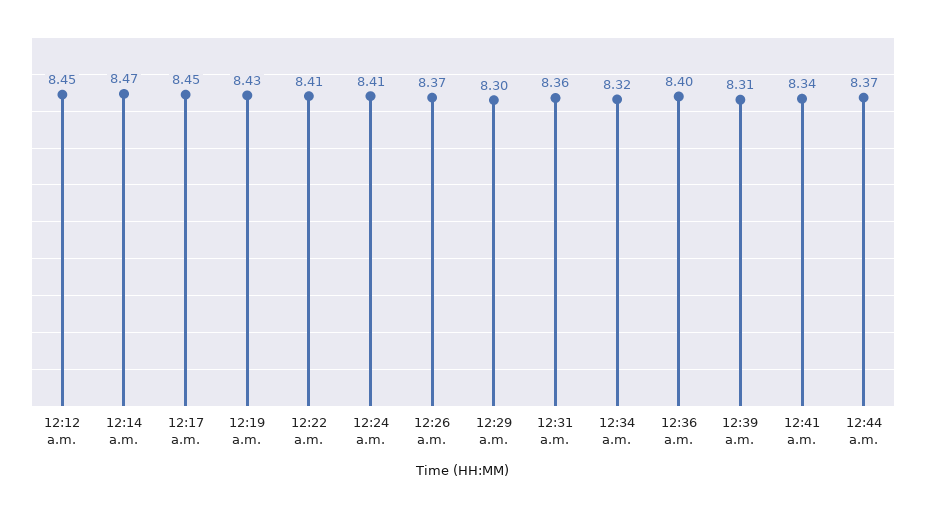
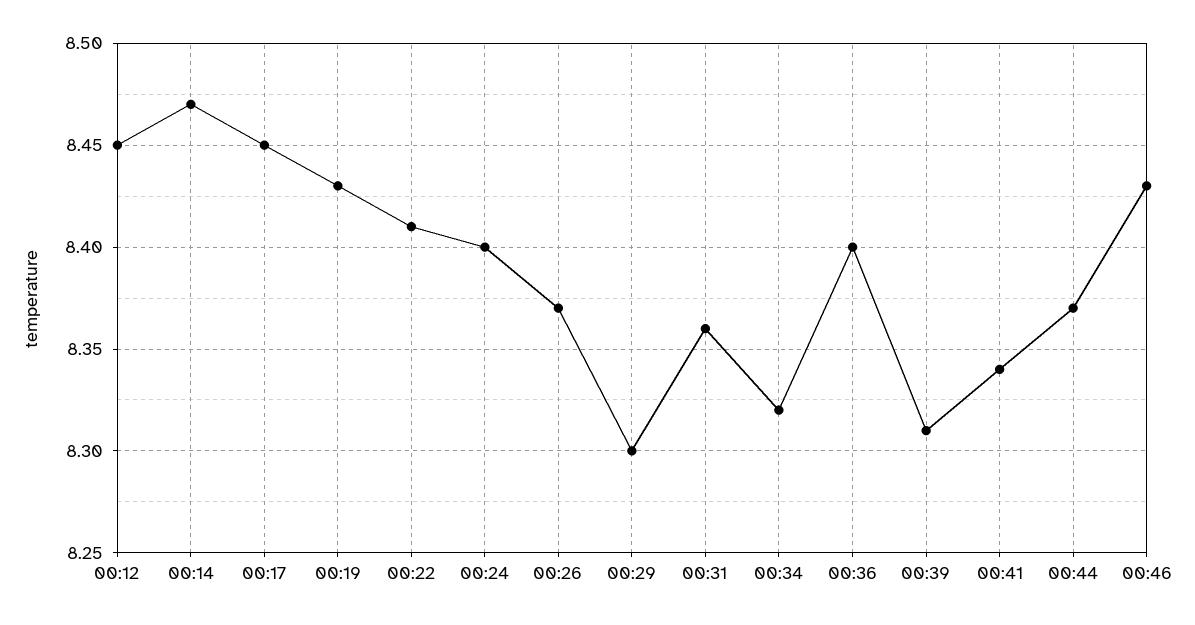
12:24 a.m.: 8.41 -> 8.4
00:46: none -> 8.43

